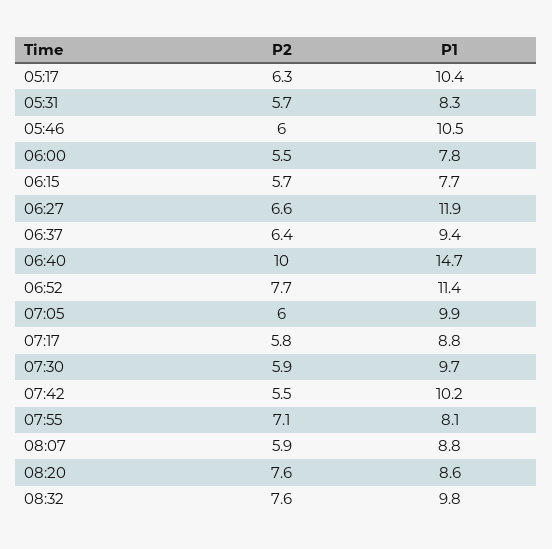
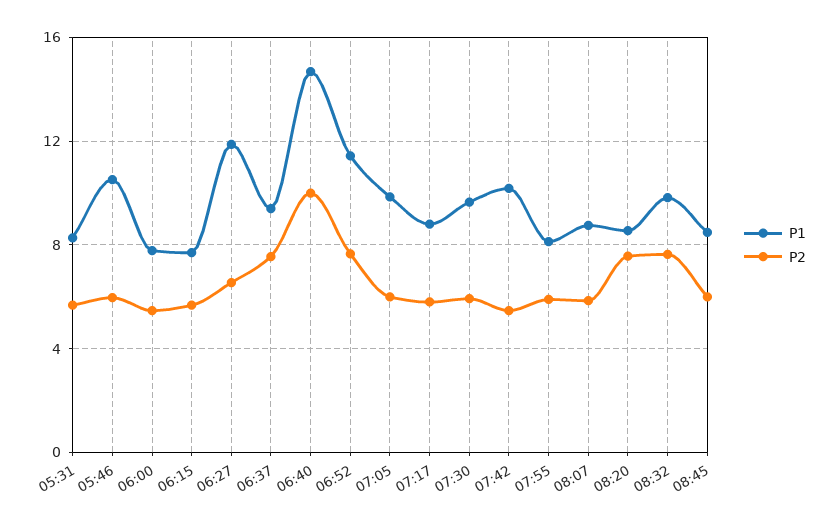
P2, 05:17: 6.3 -> none
P1, 05:17: 10.4 -> none
P2, 06:37: 6.4 -> 7.5
P2, 07:55: 7.1 -> 6
P1, 08:45: none -> 8.5
P2, 08:45: none -> 6

